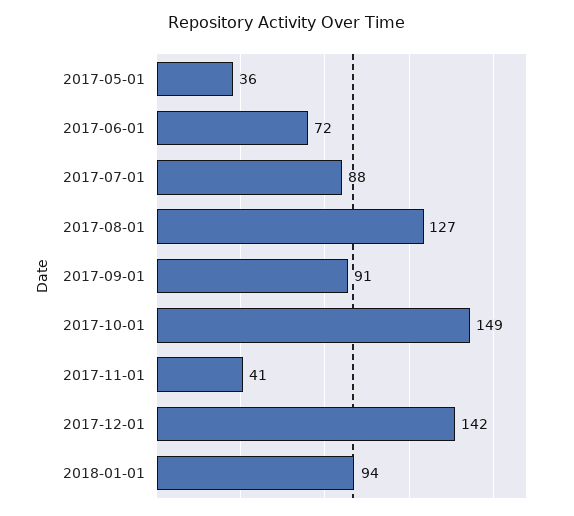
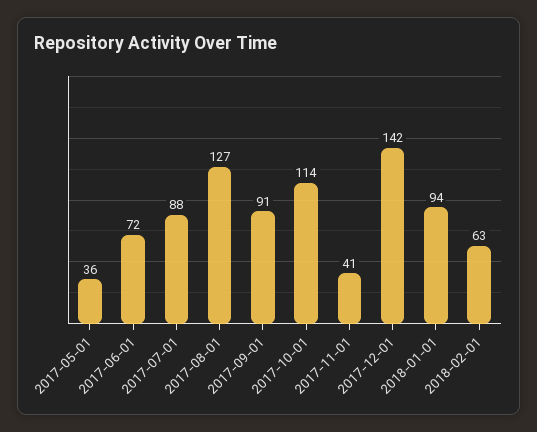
2017-10-01: 149 -> 114
2018-02-01: none -> 63

